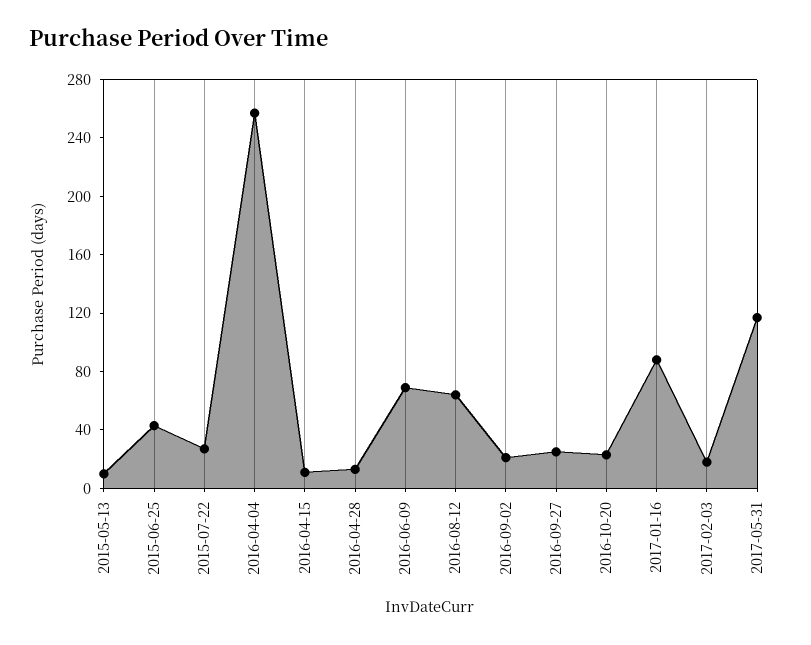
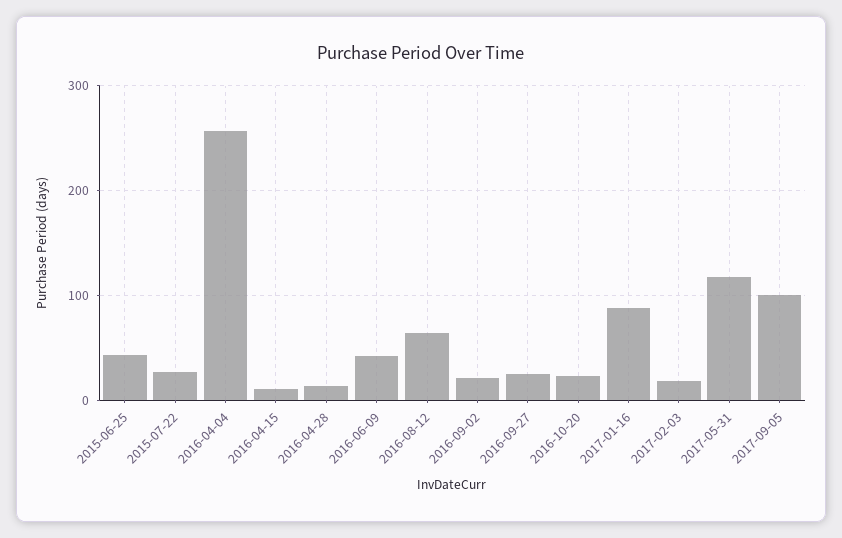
2015-05-13: 10 -> none
2016-06-09: 70 -> 40
2017-09-05: none -> 100

